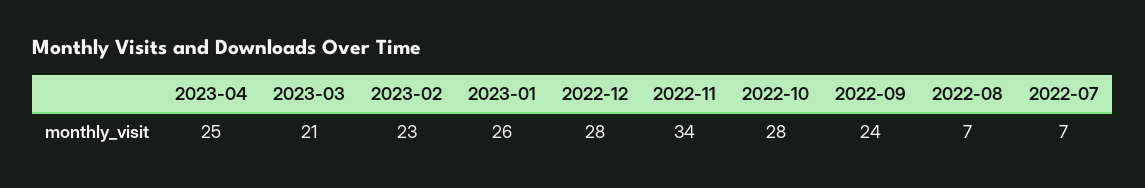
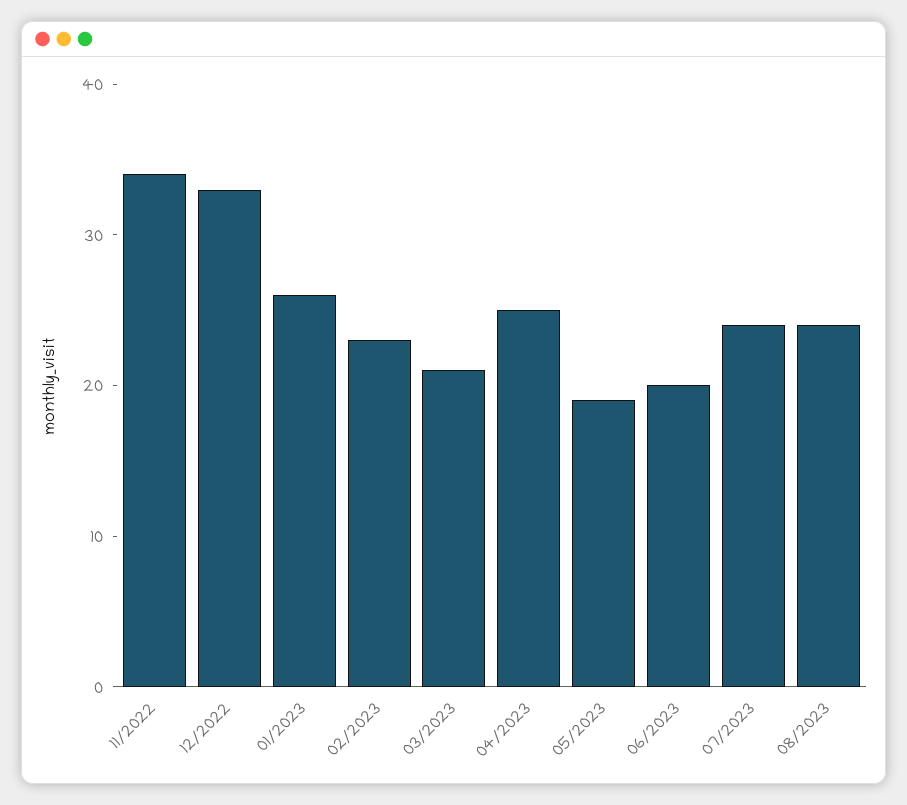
2022-12: 28 -> 33
2022-10: 28 -> none
2022-09: 24 -> none
2022-08: 7 -> none
2022-07: 7 -> none
05/2023: none -> 19
06/2023: none -> 20
07/2023: none -> 24
08/2023: none -> 24

